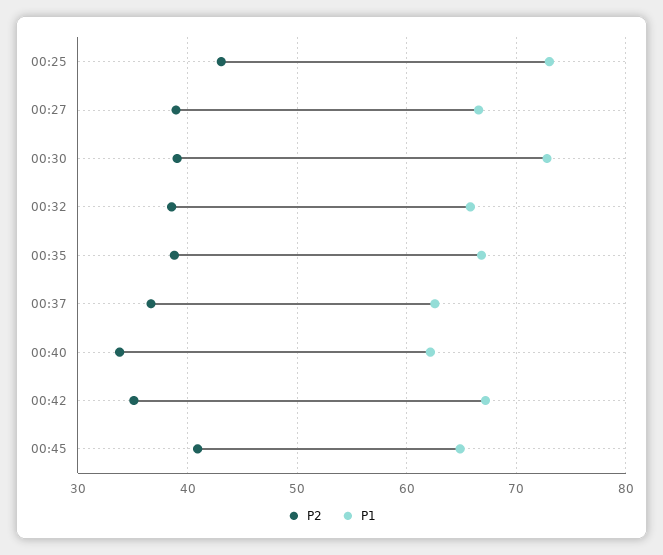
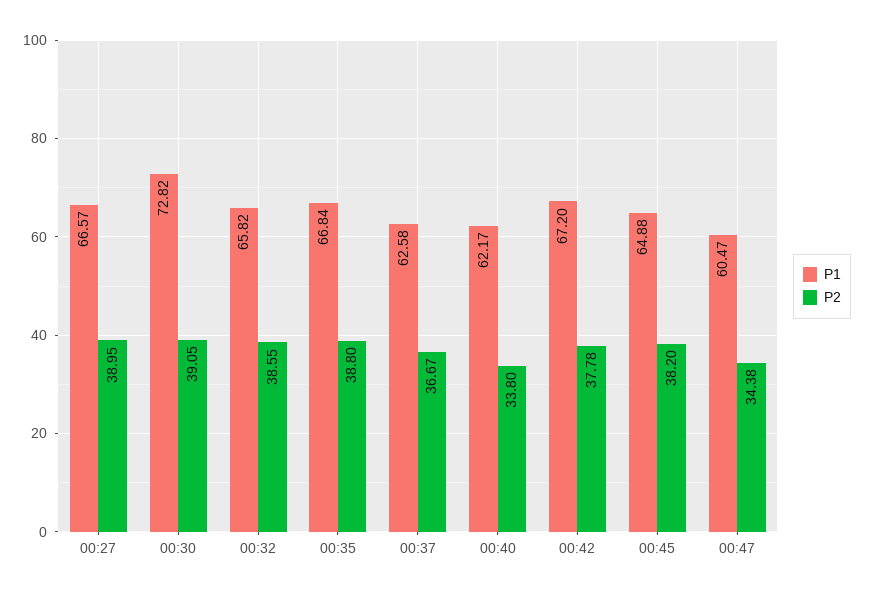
P2, 00:25: 43 -> none
P1, 00:25: 73 -> none
P2, 00:42: 35 -> 37.78
P2, 00:45: 41 -> 38.2
P1, 00:47: none -> 60.47
P2, 00:47: none -> 34.38

